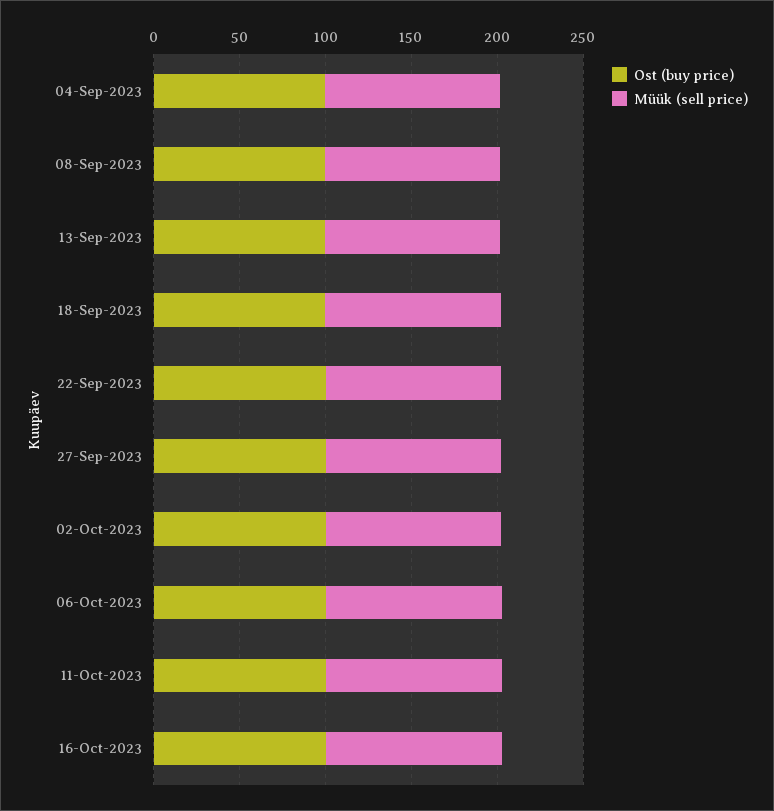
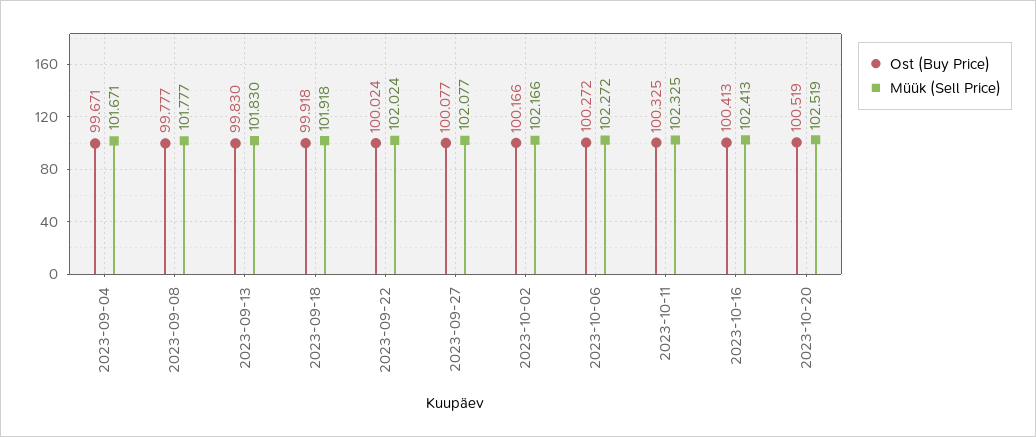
Ost (buy price), 2023-10-20: none -> 100.519
Müük (sell price), 2023-10-20: none -> 102.519

